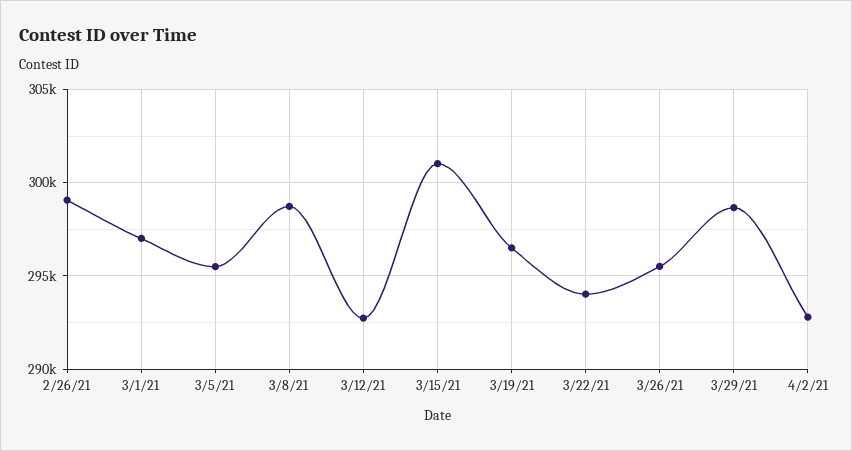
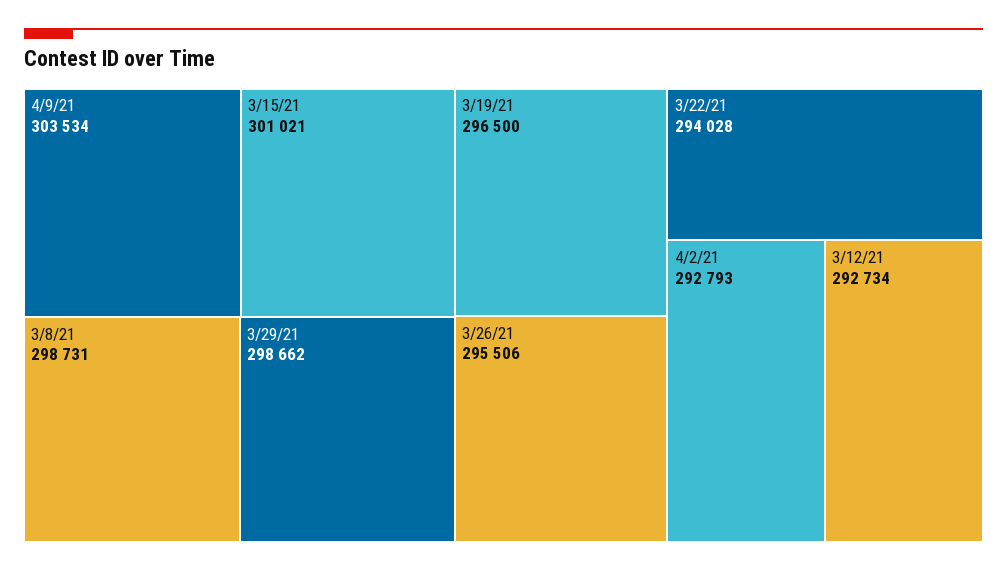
2/26/21: 299000 -> none
3/1/21: 297000 -> none
3/5/21: 295500 -> none
4/9/21: none -> 303534

